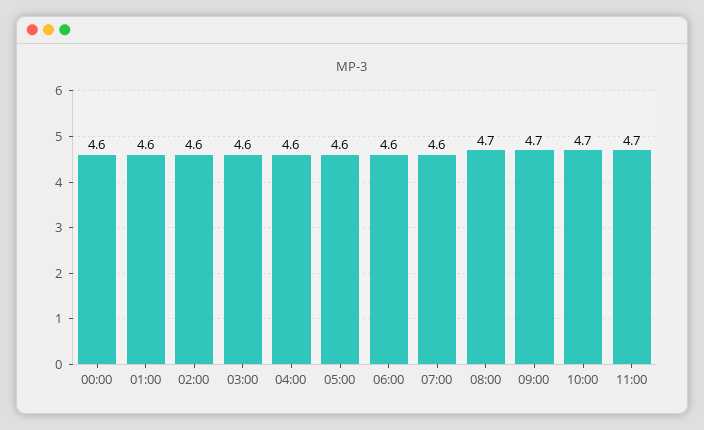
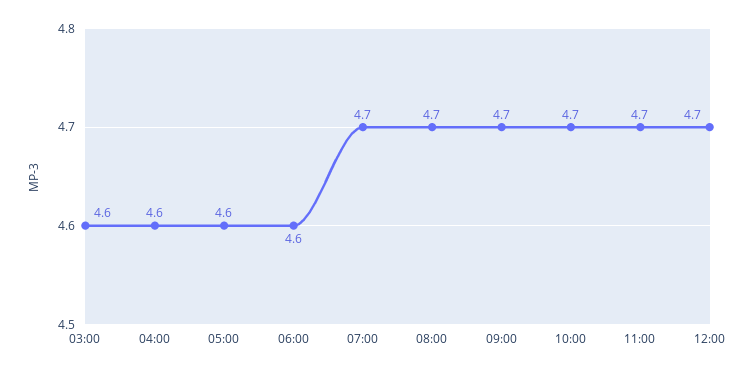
00:00: 4.6 -> none
01:00: 4.6 -> none
02:00: 4.6 -> none
07:00: 4.6 -> 4.7
12:00: none -> 4.7

